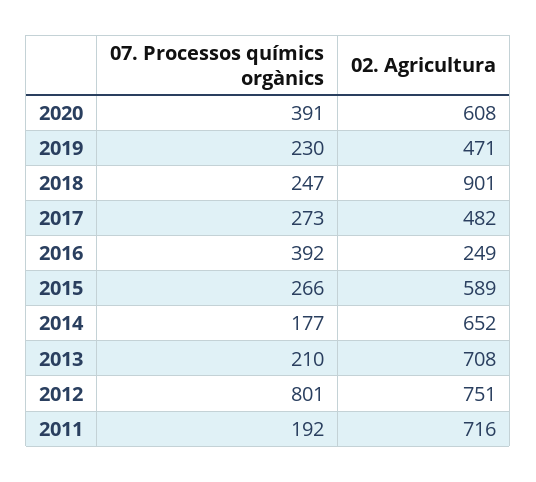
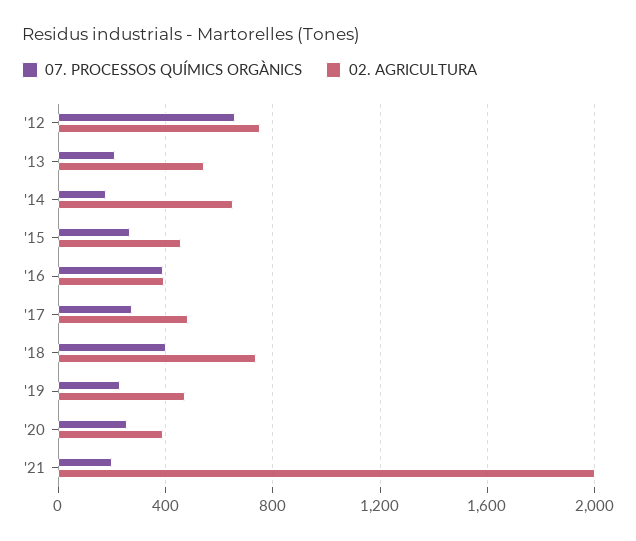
07. Processos químics orgànics, 2020: 391 -> 250
02. Agricultura, 2020: 608 -> 400
07. Processos químics orgànics, 2018: 247 -> 400
02. Agricultura, 2018: 901 -> 750
02. Agricultura, 2016: 249 -> 400
02. Agricultura, 2015: 589 -> 450
02. Agricultura, 2013: 708 -> 550
07. Processos químics orgànics, 2012: 801 -> 650
07. Processos químics orgànics, 2011: 192 -> none
02. Agricultura, 2011: 716 -> none
07. Processos químics orgànics, '21: none -> 200
02. Agricultura, '21: none -> 2000

